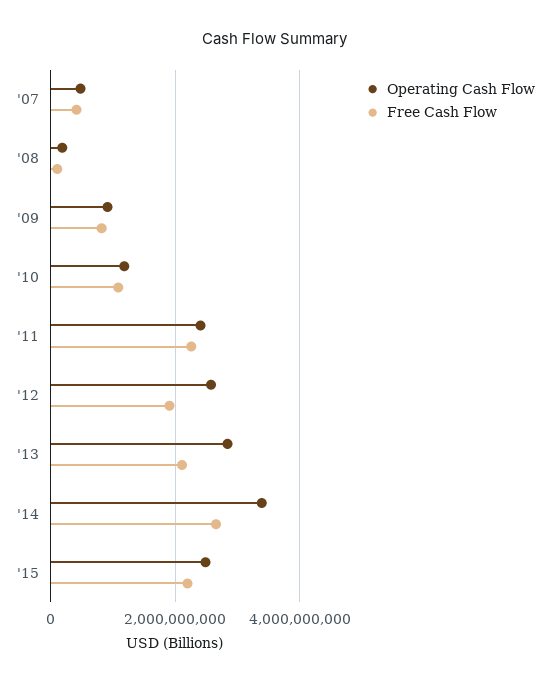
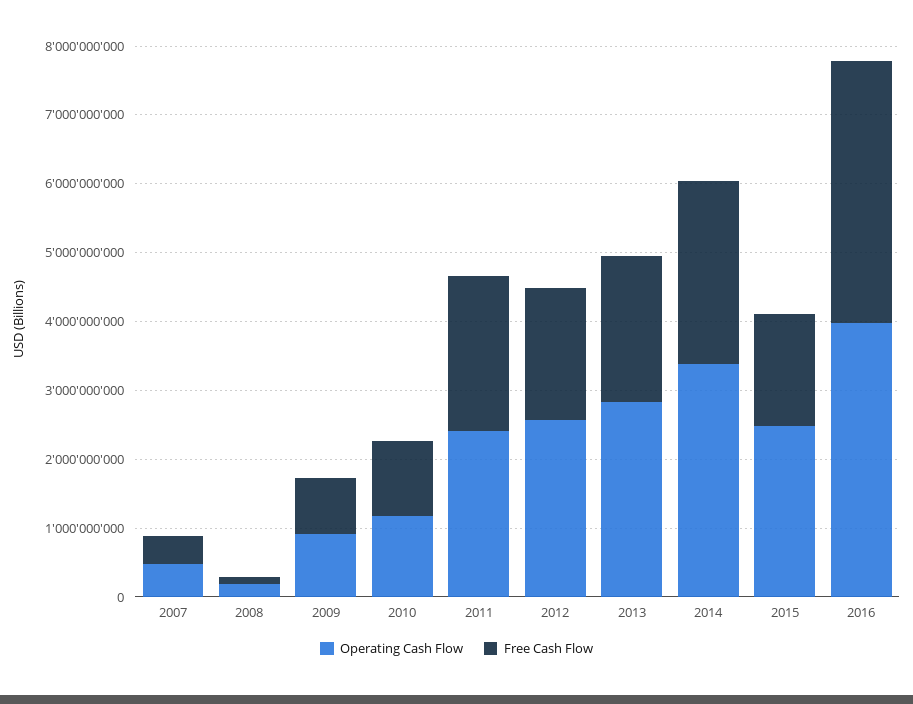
Free Cash Flow, '15: 2200000000 -> 1600000000
Operating Cash Flow, 2016: none -> 4000000000
Free Cash Flow, 2016: none -> 3800000000

